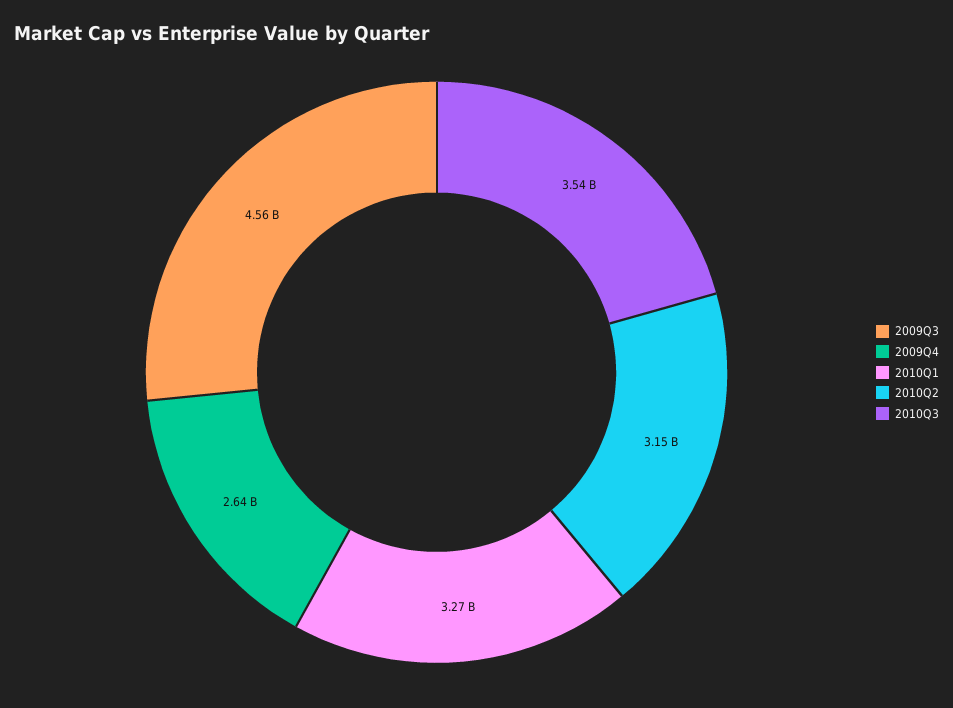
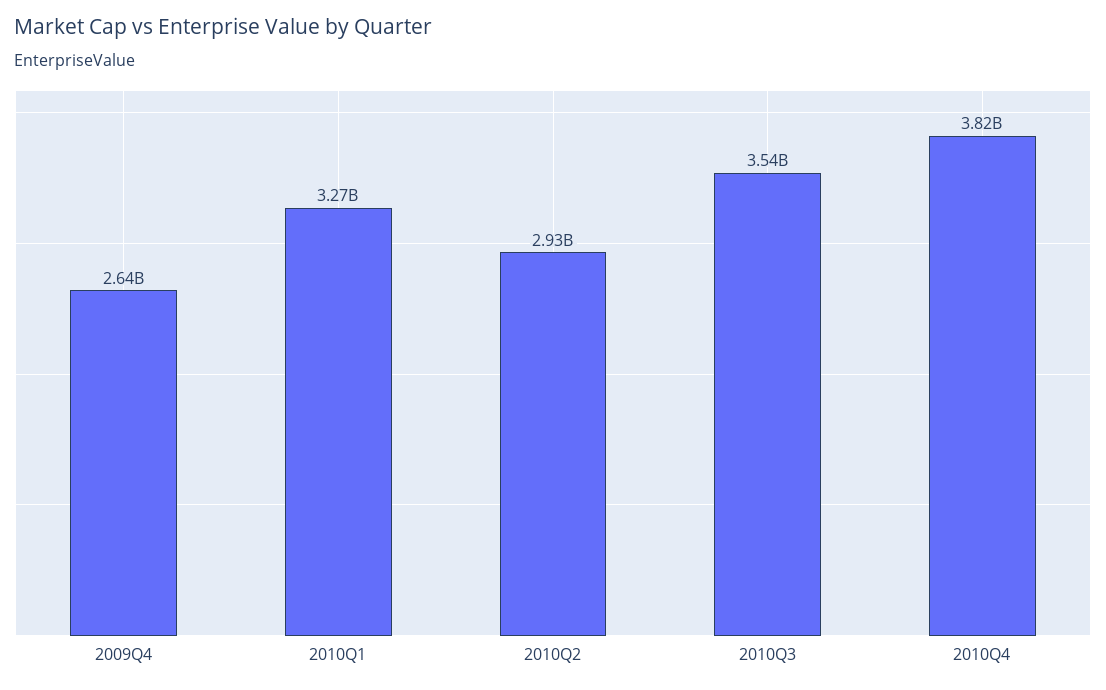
2009Q3: 4560000000 -> none
2010Q2: 3150000000 -> 2930000000
2010Q4: none -> 3820000000

